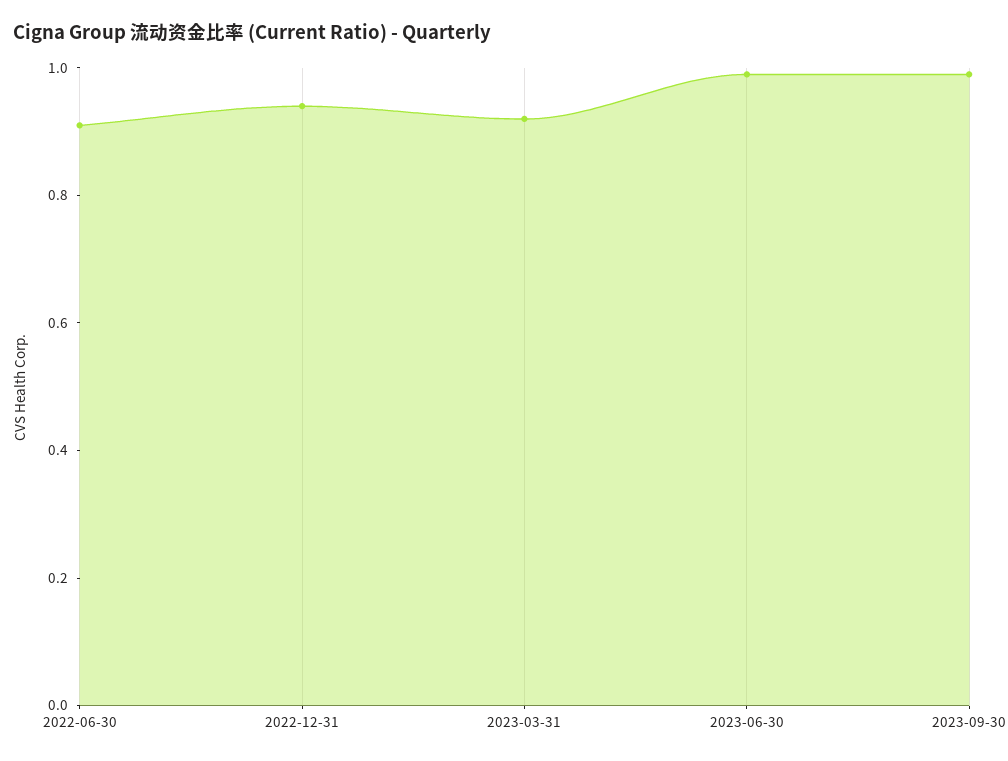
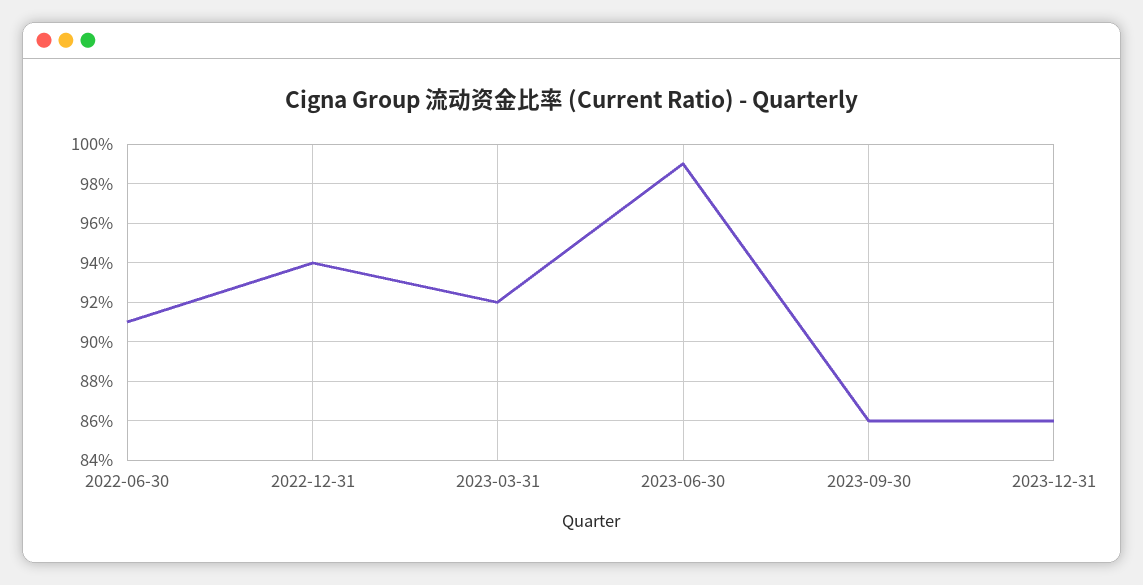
2023-09-30: 1 -> 0.86
2023-12-31: none -> 0.86

